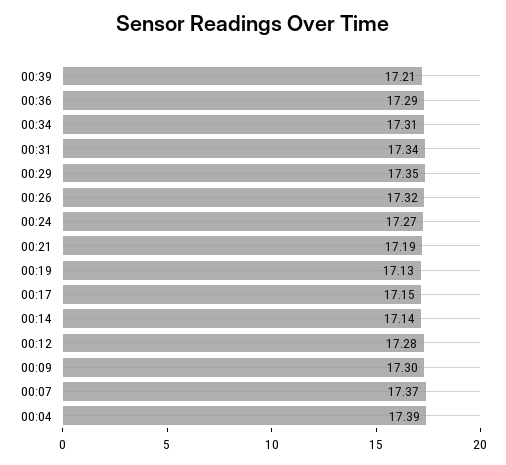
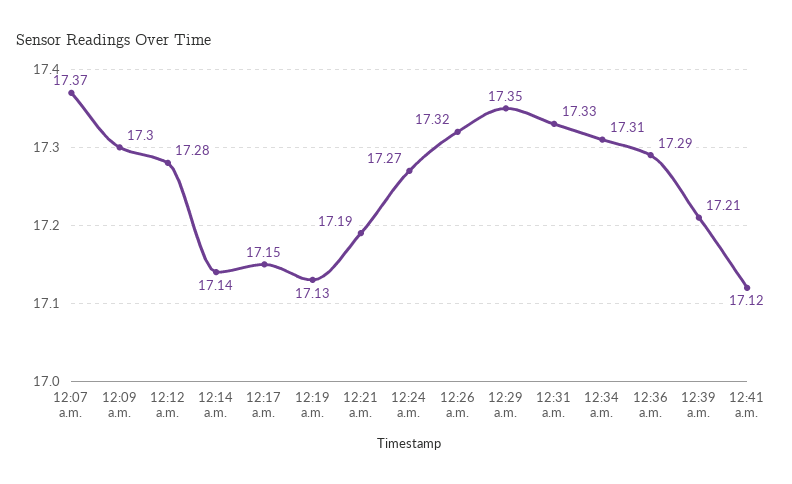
00:31: 17.34 -> 17.33
00:04: 17.39 -> none
12:41 a.m.: none -> 17.12

